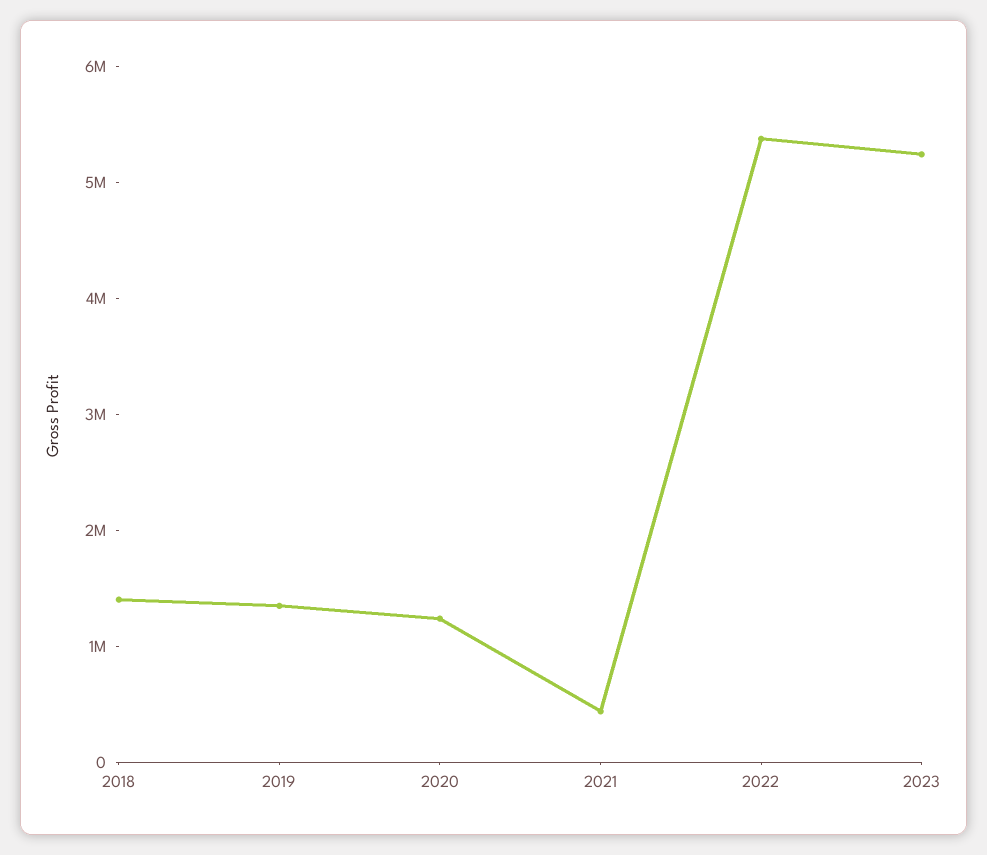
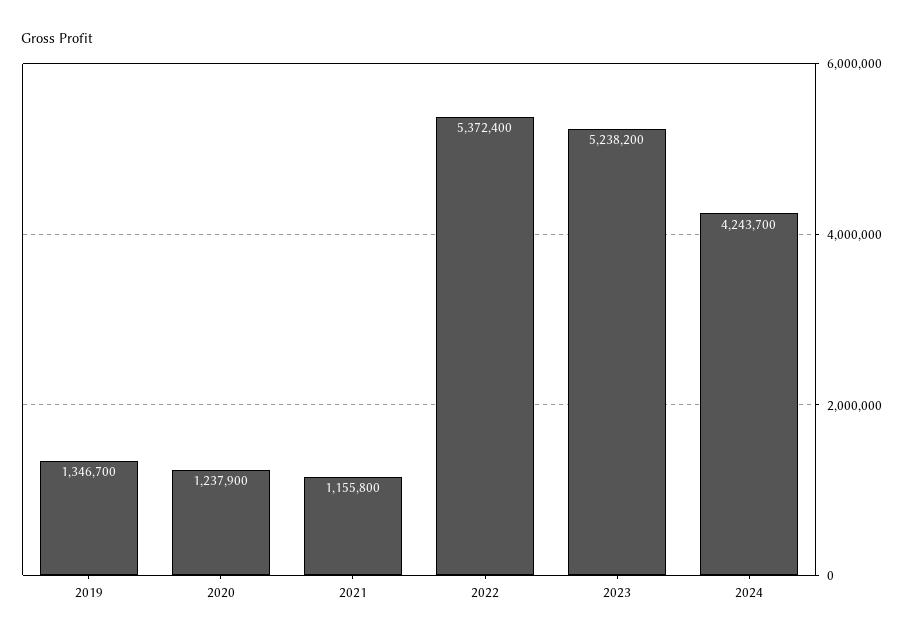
2018: 1400000 -> none
2021: 400000 -> 1155800
2024: none -> 4243700

